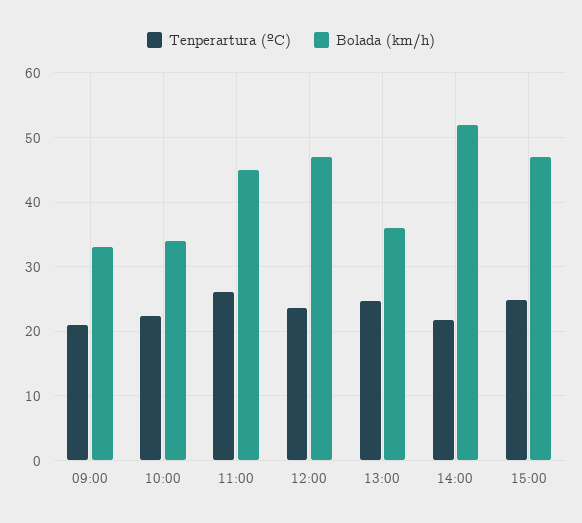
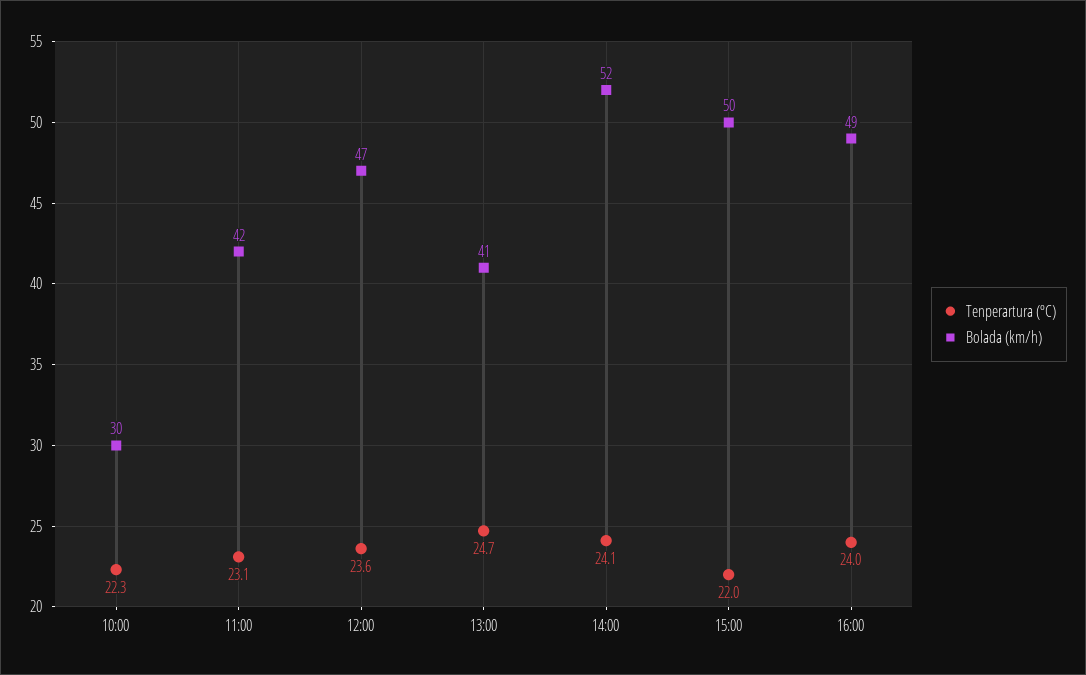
Tenperartura (ºC), 09:00: 21 -> none
Bolada (km/h), 09:00: 33 -> none
Bolada (km/h), 10:00: 34 -> 30
Tenperartura (ºC), 11:00: 26 -> 23.1
Bolada (km/h), 11:00: 45 -> 42
Bolada (km/h), 13:00: 36 -> 41
Tenperartura (ºC), 14:00: 22 -> 24.1
Tenperartura (ºC), 15:00: 25 -> 22
Bolada (km/h), 15:00: 47 -> 50
Tenperartura (ºC), 16:00: none -> 24
Bolada (km/h), 16:00: none -> 49

